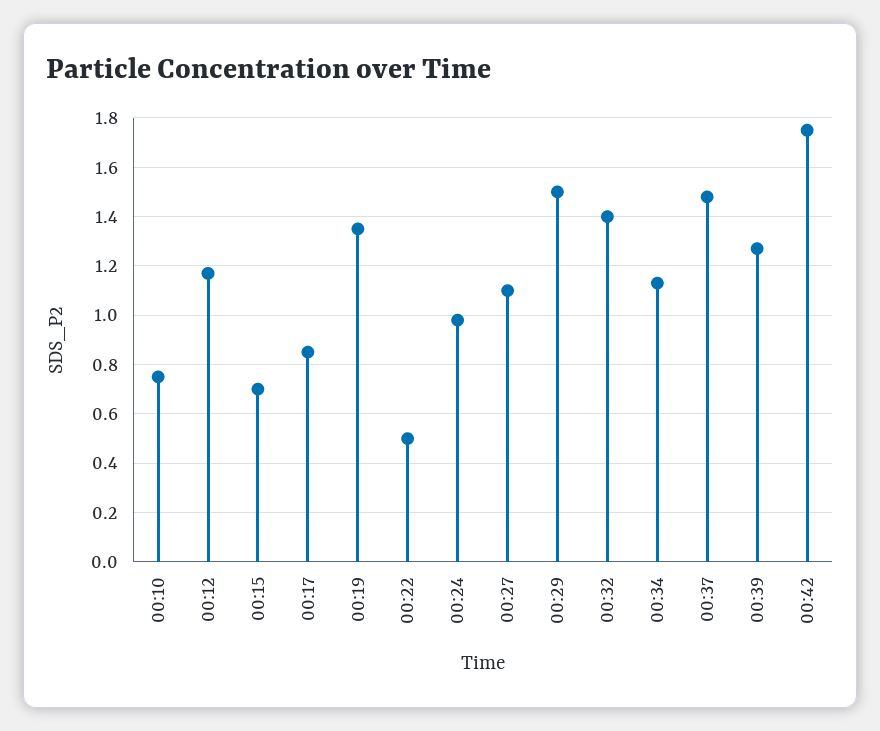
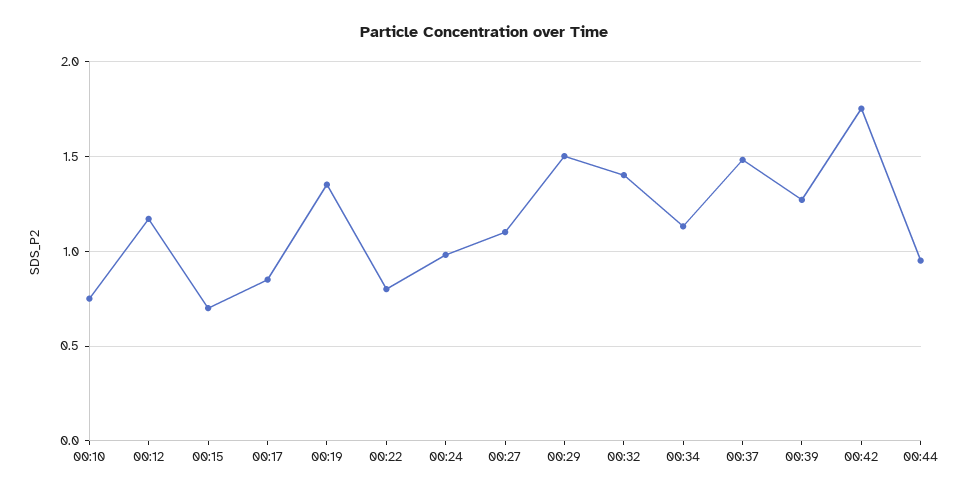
00:22: 0.5 -> 0.8
00:44: none -> 0.95

